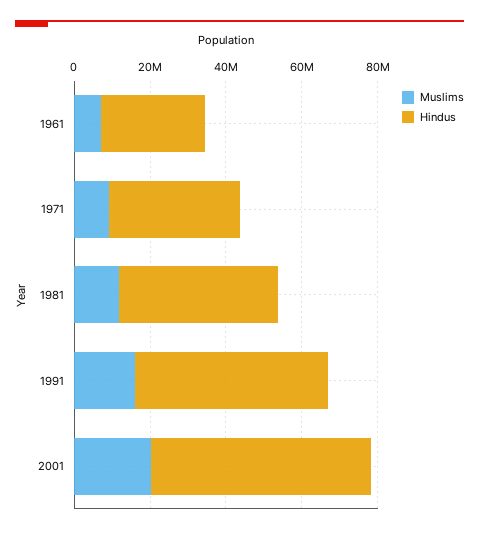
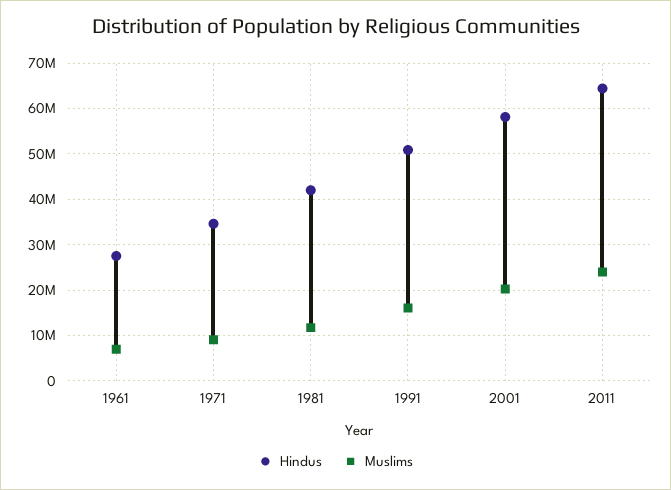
Hindus, 2011: none -> 64000000
Muslims, 2011: none -> 24000000

